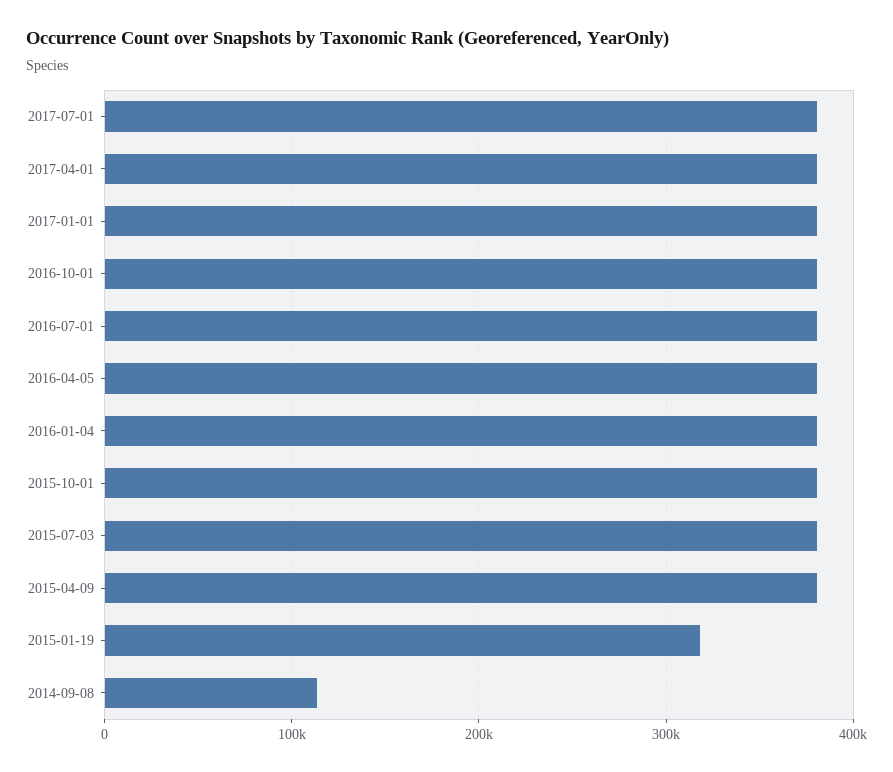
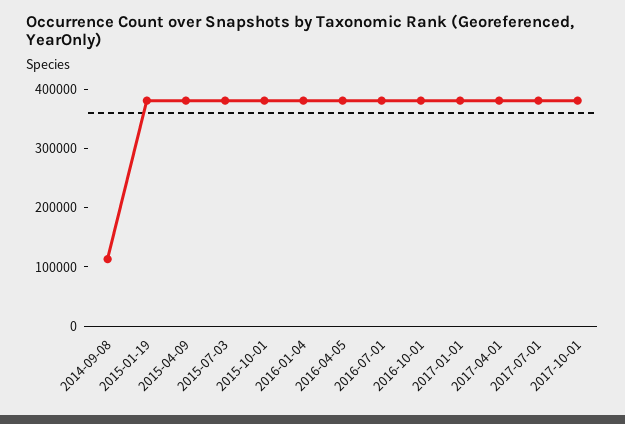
2015-01-19: 320000 -> 380000
2017-10-01: none -> 380000

